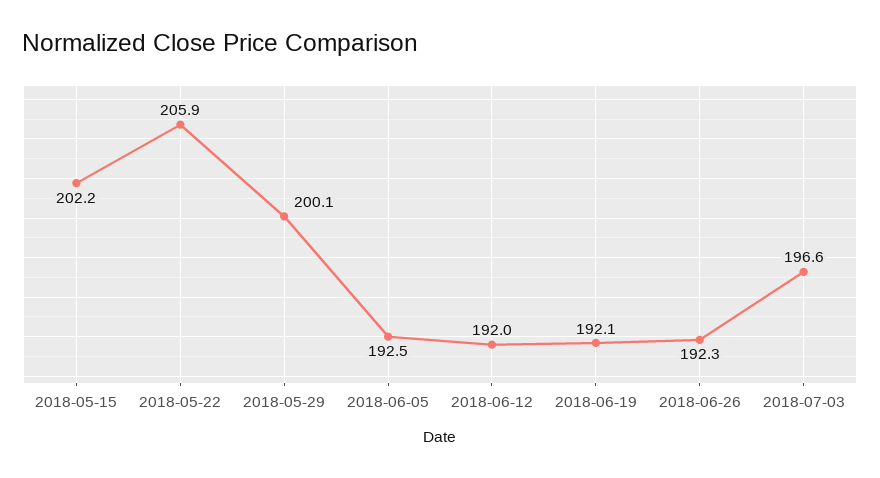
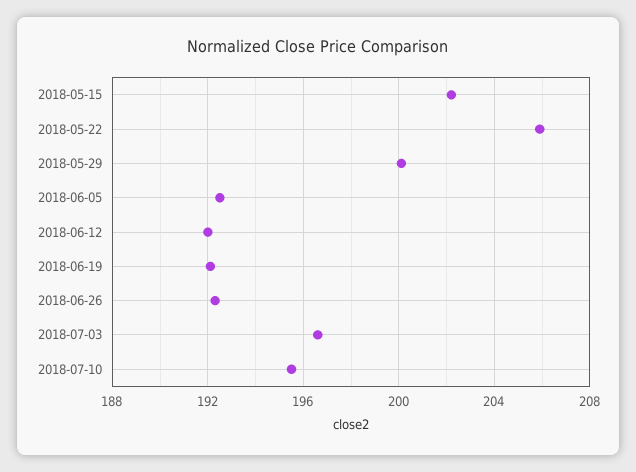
2018-07-10: none -> 195.5

